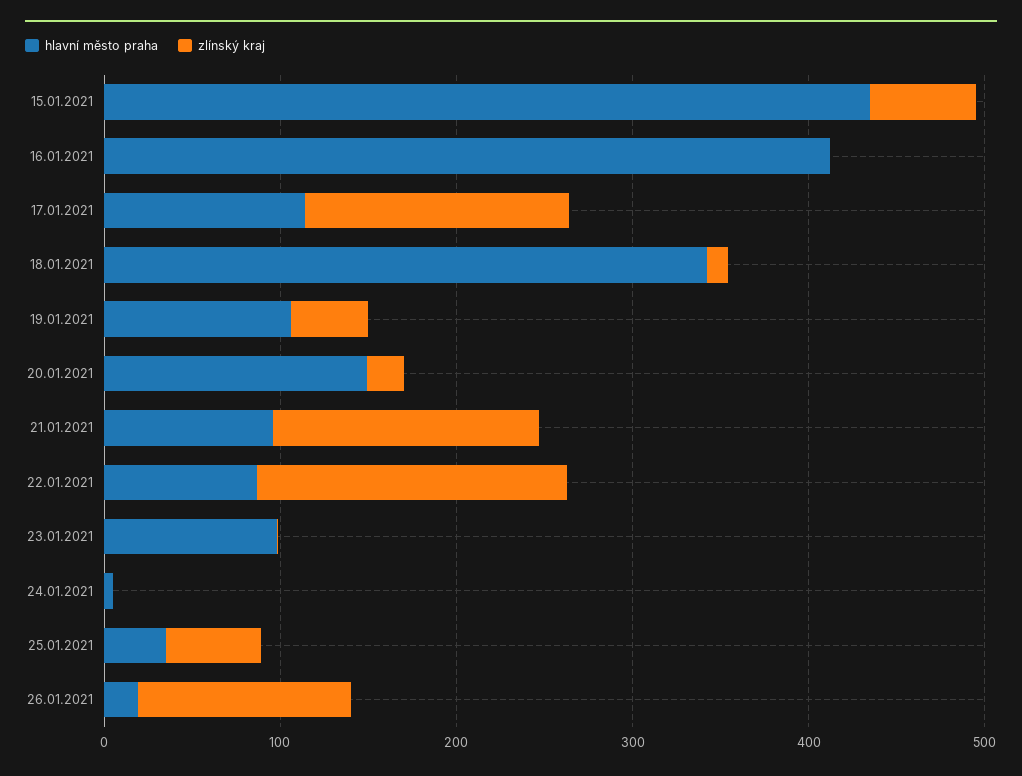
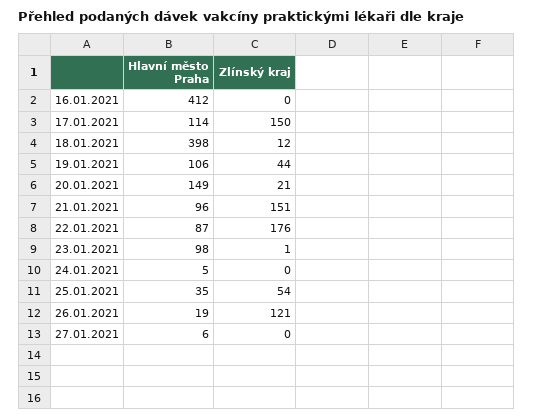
hlavní město praha, 15.01.2021: 440 -> none
zlínský kraj, 15.01.2021: 60 -> none
hlavní město praha, 18.01.2021: 340 -> 398
hlavní město praha, 27.01.2021: none -> 6
zlínský kraj, 27.01.2021: none -> 0

